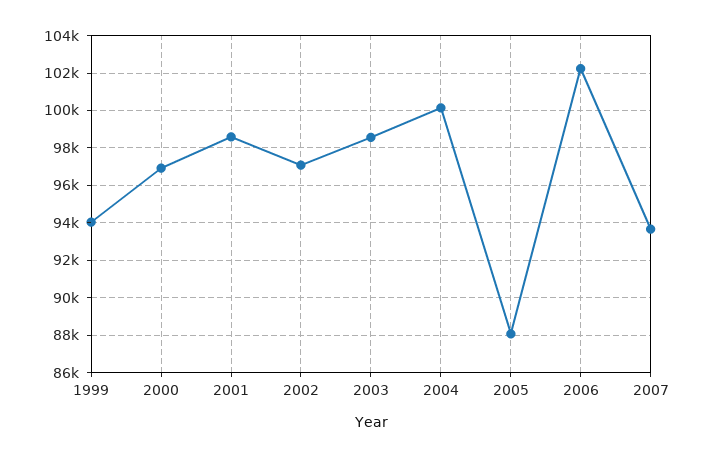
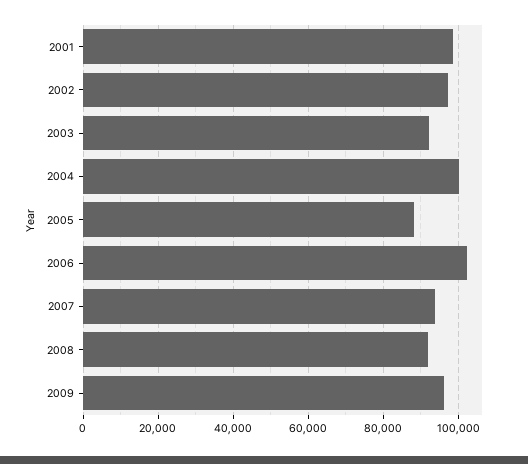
1999: 94000 -> none
2000: 97000 -> none
2003: 98500 -> 92000
2008: none -> 92000
2009: none -> 96000

